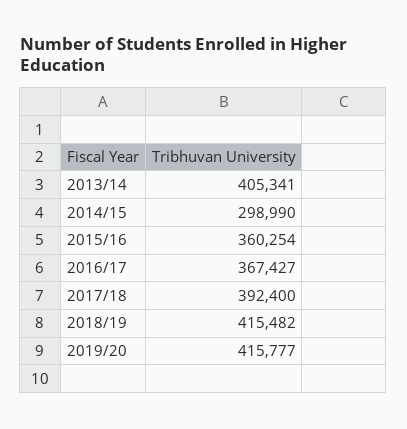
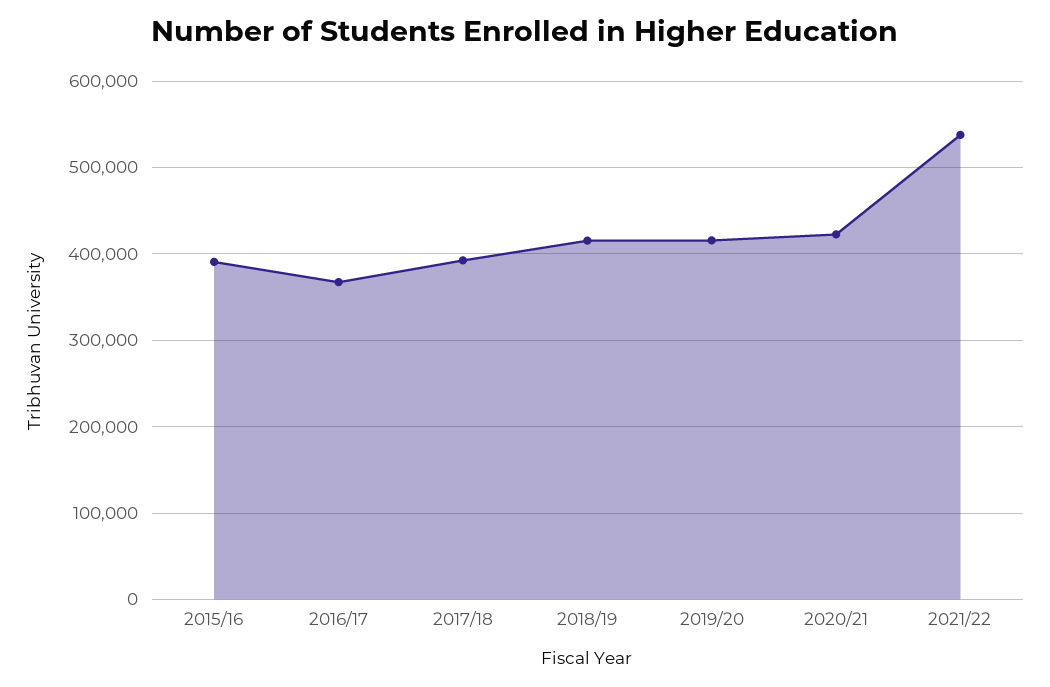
2013/14: 405341 -> none
2014/15: 298990 -> none
2015/16: 360254 -> 390000
2020/21: none -> 420000
2021/22: none -> 540000

